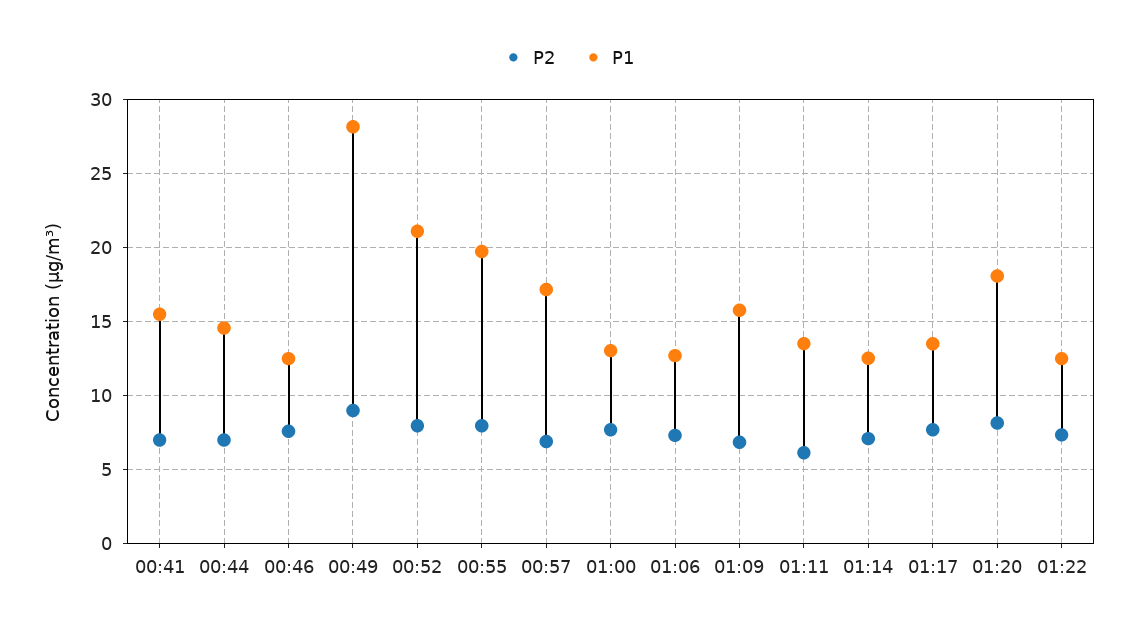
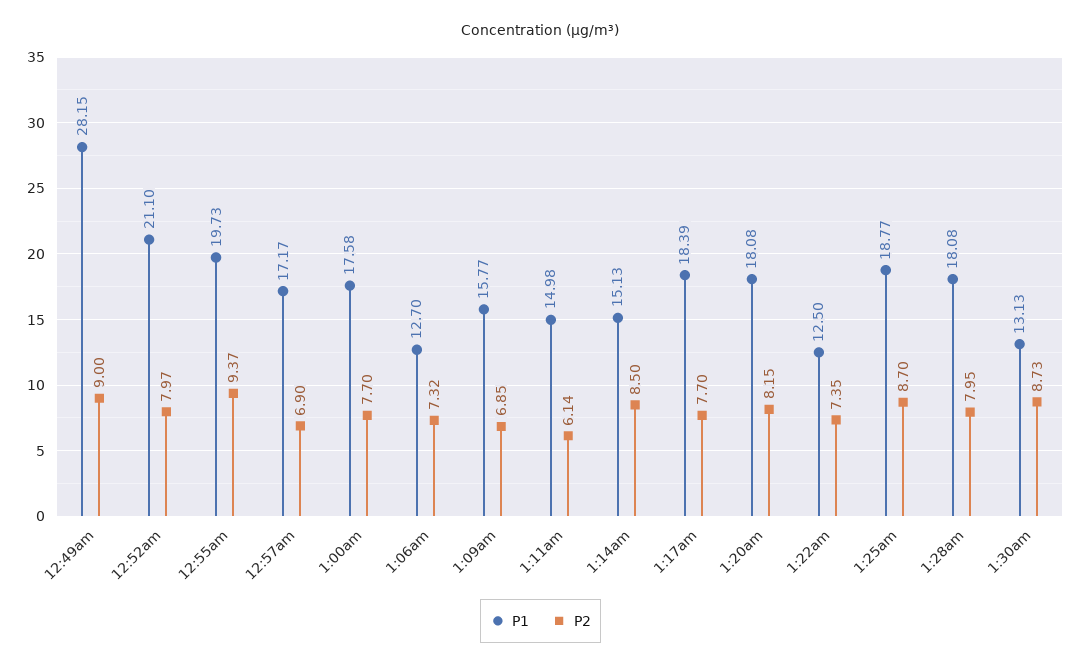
P2, 00:41: 7 -> none
P1, 00:41: 15.5 -> none
P2, 00:44: 7 -> none
P1, 00:44: 14.5 -> none
P2, 00:46: 7.5 -> none
P1, 00:46: 12.5 -> none
P2, 00:55: 8 -> 9.37
P1, 01:00: 13 -> 17.58
P1, 01:11: 13.5 -> 14.98
P2, 01:14: 7 -> 8.5
P1, 01:14: 12.5 -> 15.13
P1, 01:17: 13.5 -> 18.39
P1, 1:25am: none -> 18.77
P2, 1:25am: none -> 8.7
P1, 1:28am: none -> 18.08
P2, 1:28am: none -> 7.95
P1, 1:30am: none -> 13.13
P2, 1:30am: none -> 8.73

